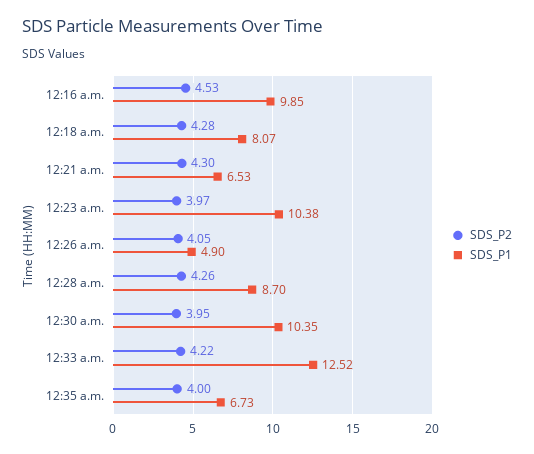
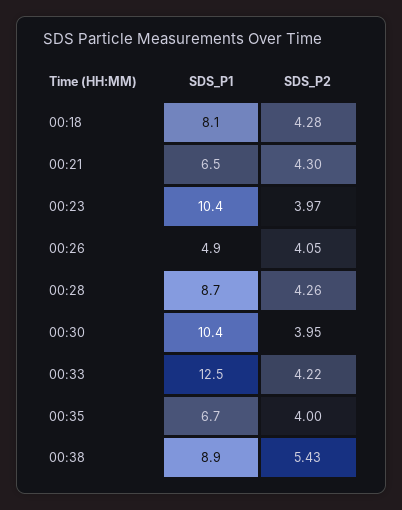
SDS_P2, 12:16 a.m.: 4.53 -> none
SDS_P1, 12:16 a.m.: 9.85 -> none
SDS_P1, 00:38: none -> 8.9
SDS_P2, 00:38: none -> 5.43

